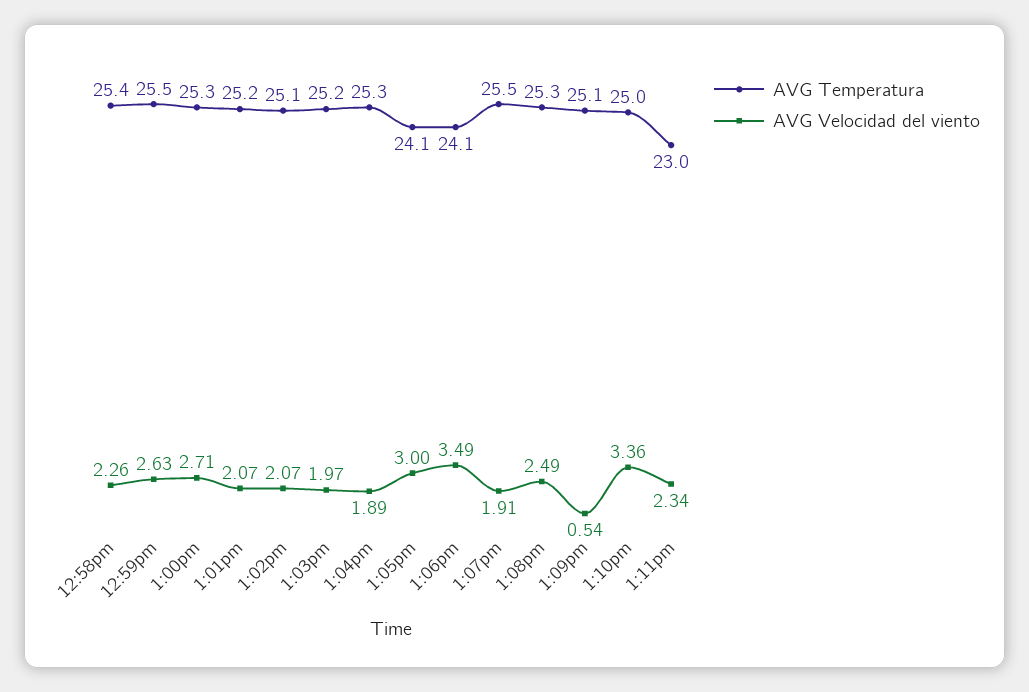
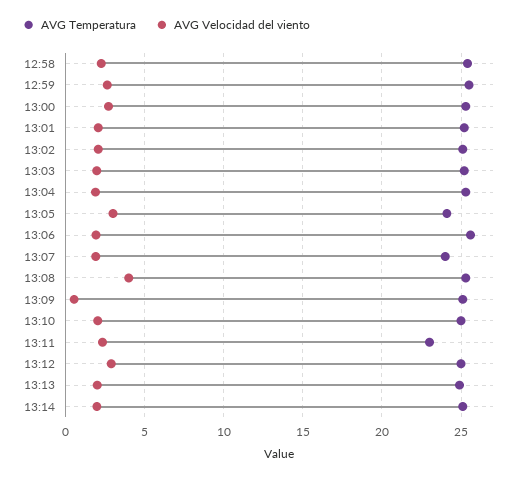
AVG Temperatura, 1:06pm: 24.1 -> 25.5
AVG Velocidad del viento, 1:06pm: 3.49 -> 2
AVG Temperatura, 1:07pm: 25.5 -> 24
AVG Velocidad del viento, 1:08pm: 2.49 -> 4
AVG Velocidad del viento, 1:10pm: 3.36 -> 2
AVG Temperatura, 13:12: none -> 25
AVG Velocidad del viento, 13:12: none -> 3
AVG Temperatura, 13:13: none -> 25
AVG Velocidad del viento, 13:13: none -> 2
AVG Temperatura, 13:14: none -> 25
AVG Velocidad del viento, 13:14: none -> 2

